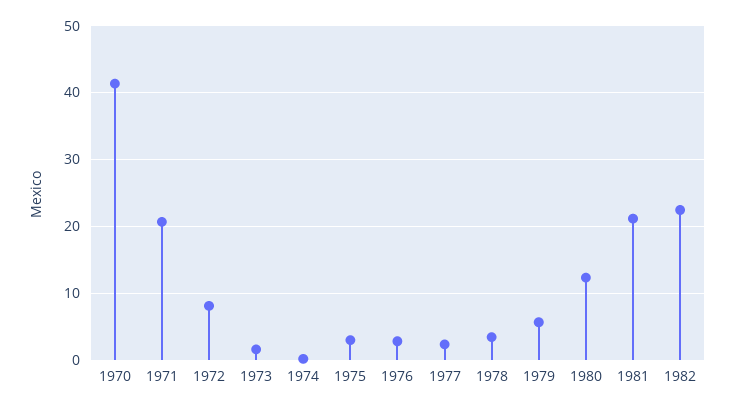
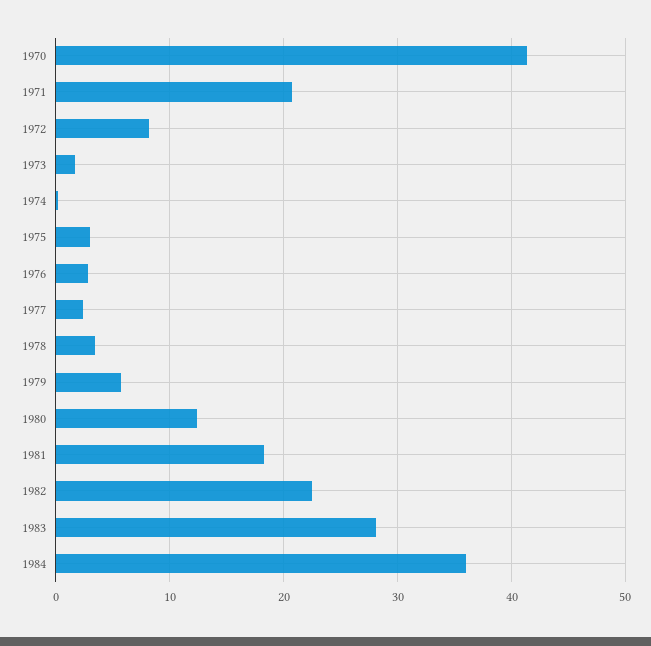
1981: 21 -> 18
1983: none -> 28
1984: none -> 36

